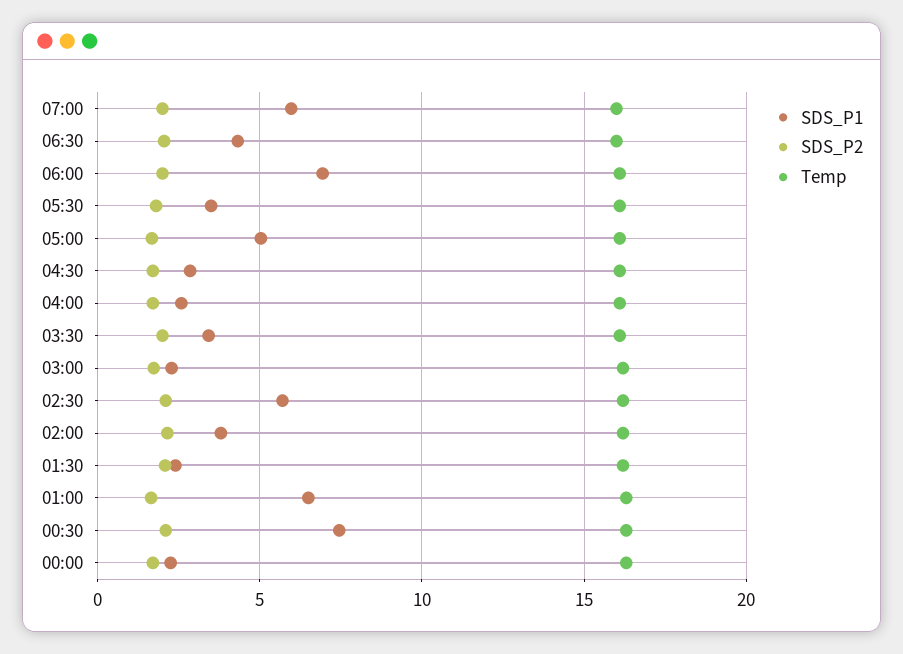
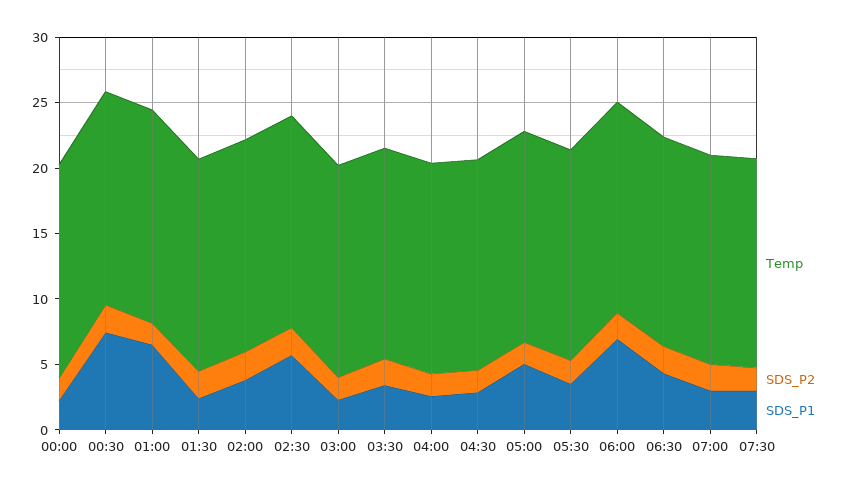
SDS_P1, 07:00: 6 -> 3
Temp, 07:30: none -> 16
SDS_P2, 07:30: none -> 2
SDS_P1, 07:30: none -> 3

